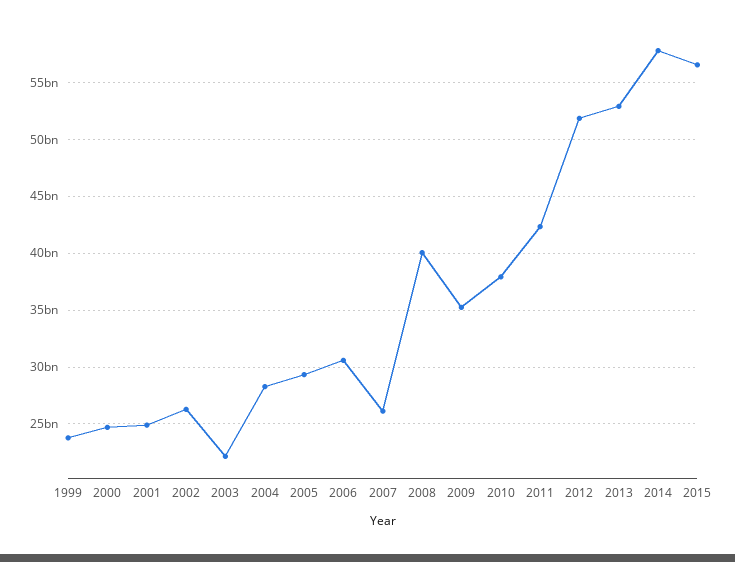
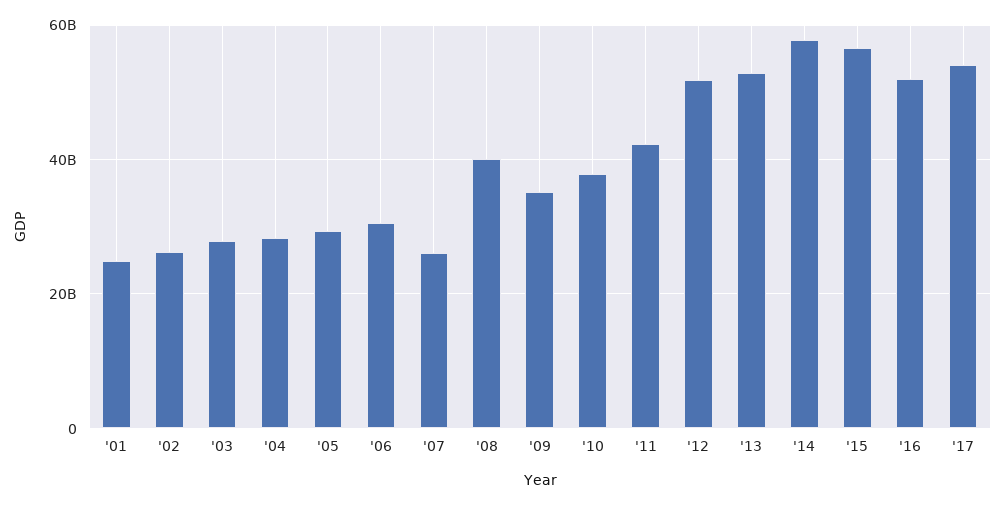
1999: 24000000000 -> none
2000: 25000000000 -> none
2003: 22000000000 -> 28000000000
'16: none -> 52000000000
'17: none -> 54000000000

